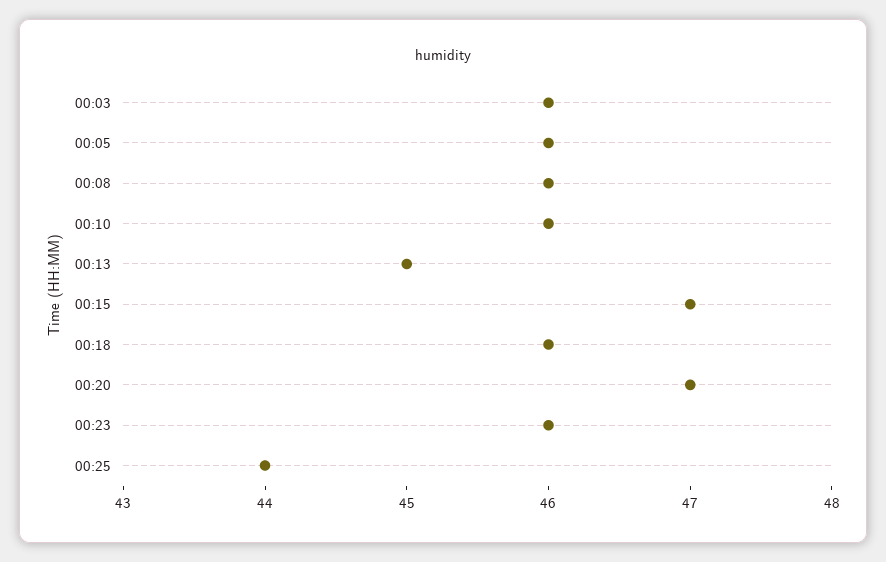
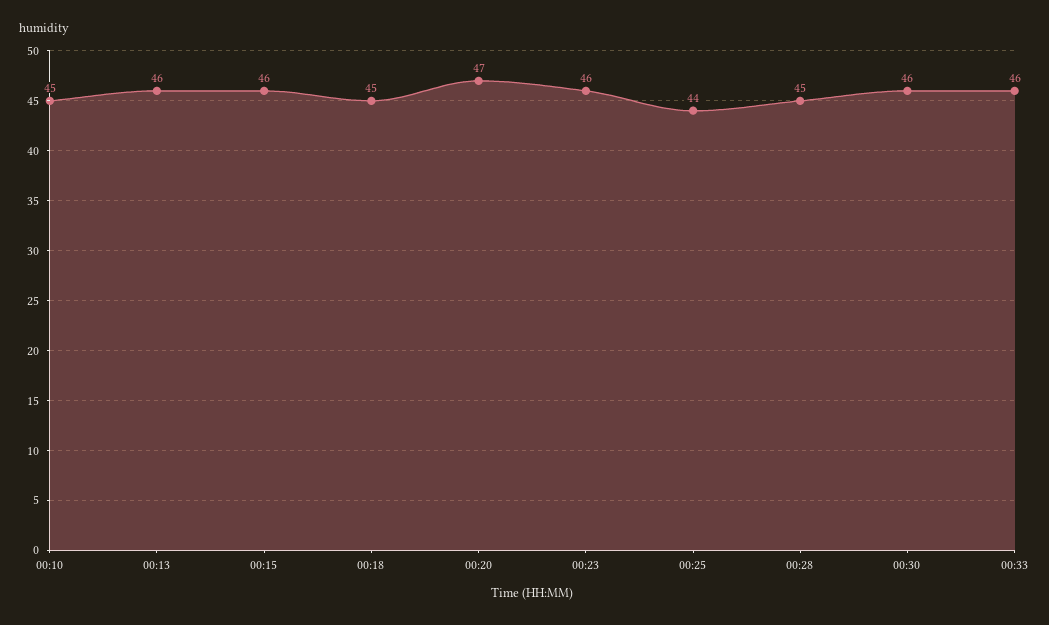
00:03: 46 -> none
00:05: 46 -> none
00:08: 46 -> none
00:10: 46 -> 45
00:13: 45 -> 46
00:15: 47 -> 46
00:18: 46 -> 45
00:28: none -> 45
00:30: none -> 46
00:33: none -> 46

